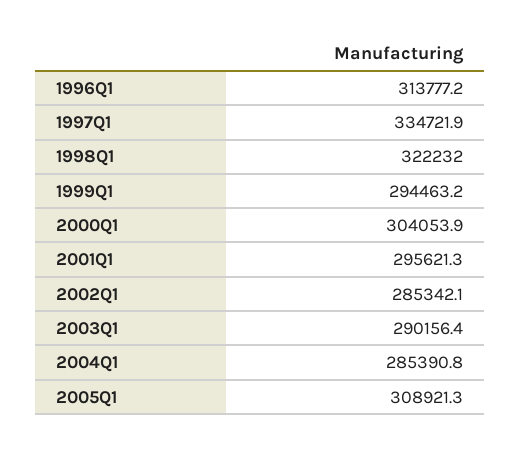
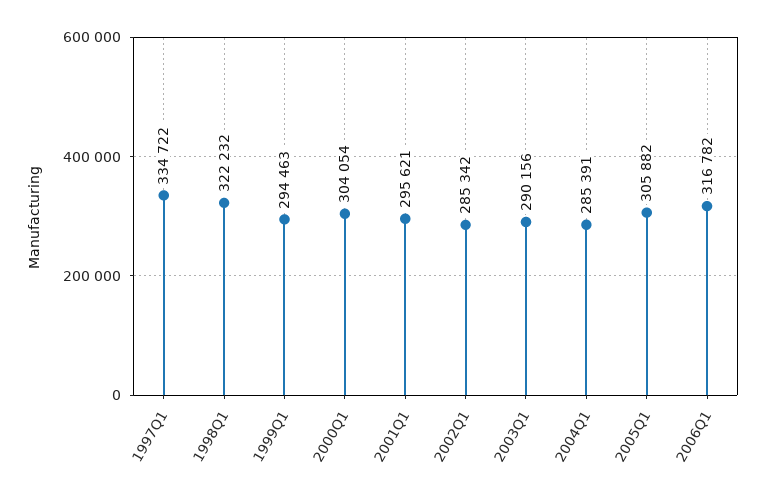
1996Q1: 313777.2 -> none
2005Q1: 308921.3 -> 305882
2006Q1: none -> 316782

